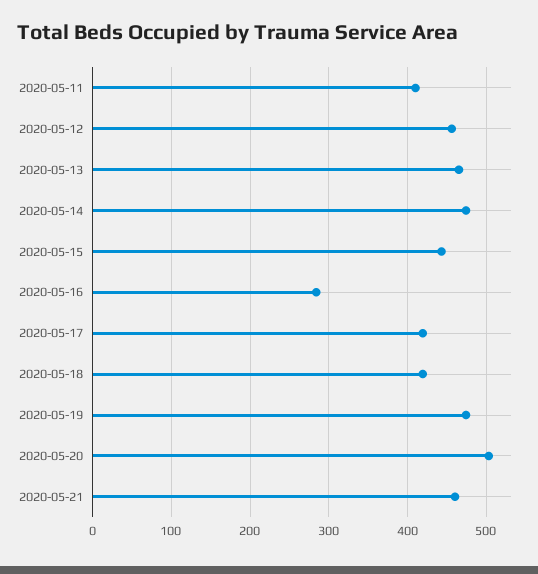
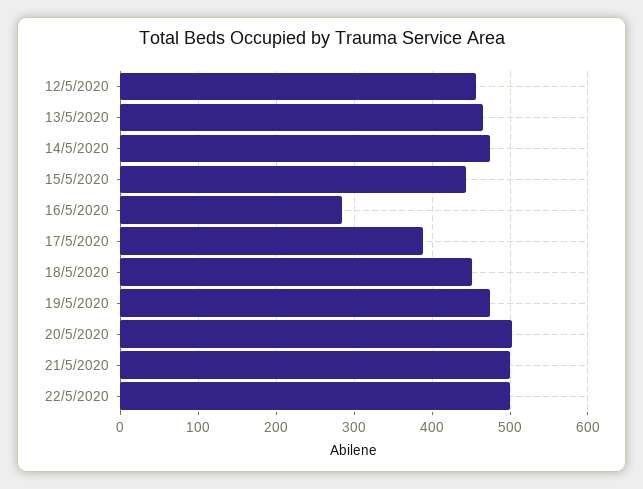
2020-05-11: 410 -> none
2020-05-17: 420 -> 390
2020-05-18: 420 -> 450
2020-05-21: 460 -> 500
22/5/2020: none -> 500

